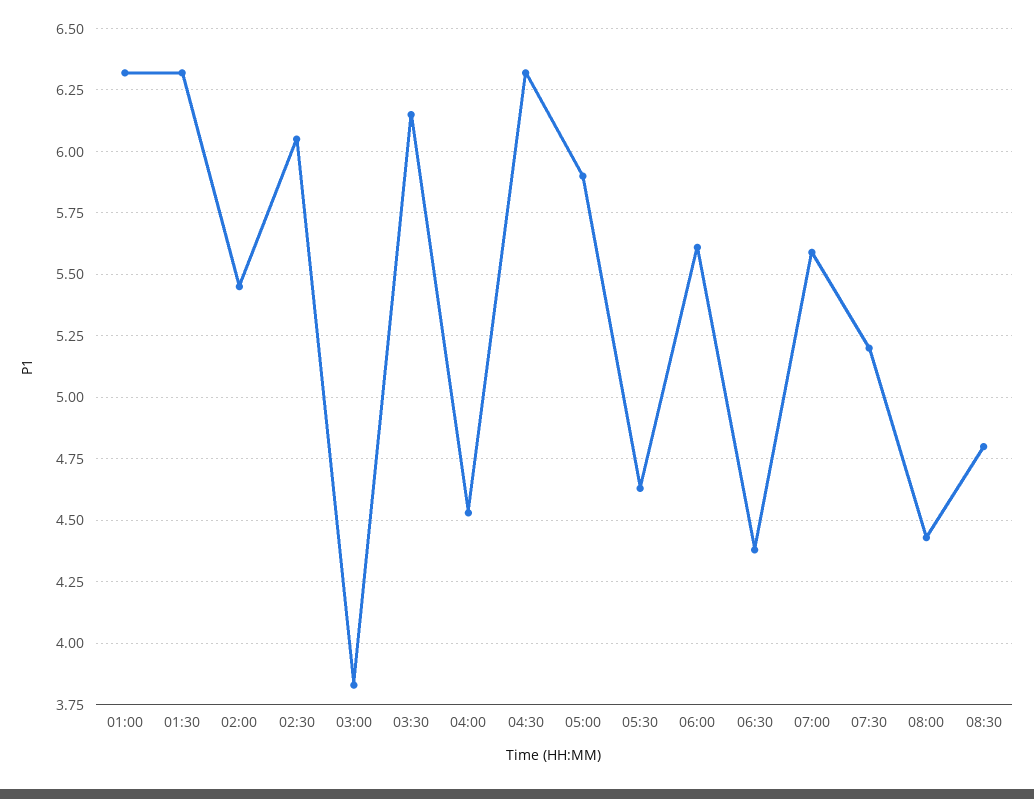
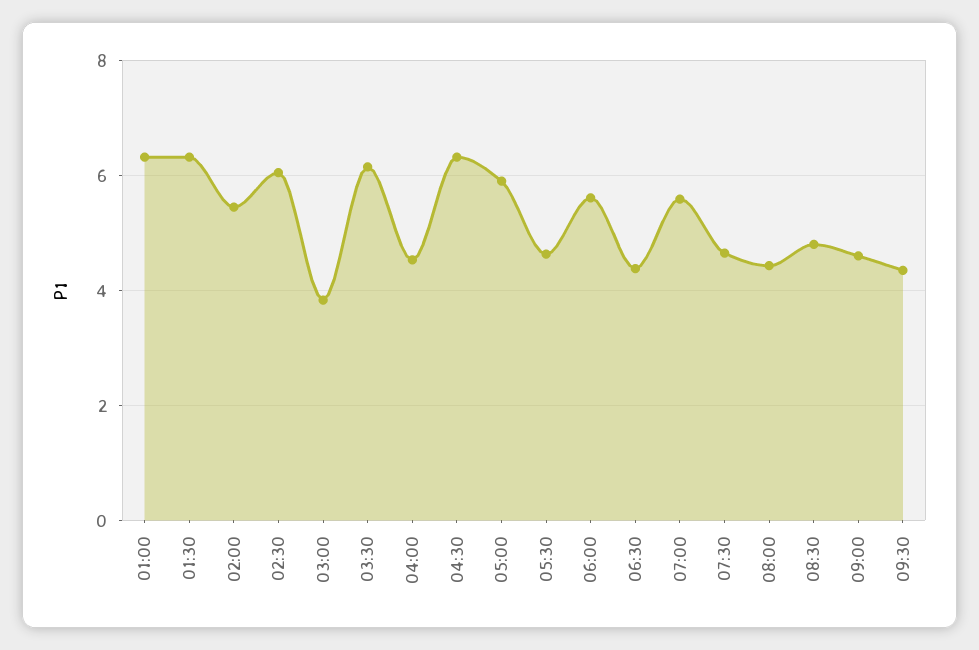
07:30: 5.2 -> 4.6
09:00: none -> 4.6
09:30: none -> 4.4

